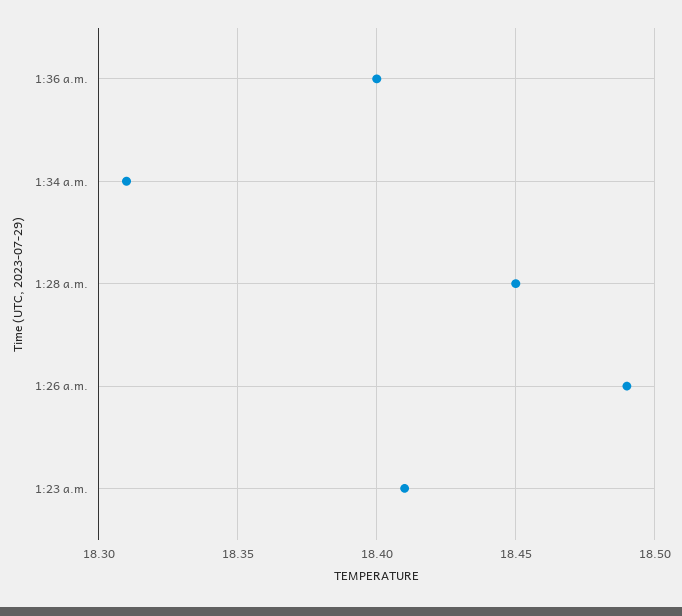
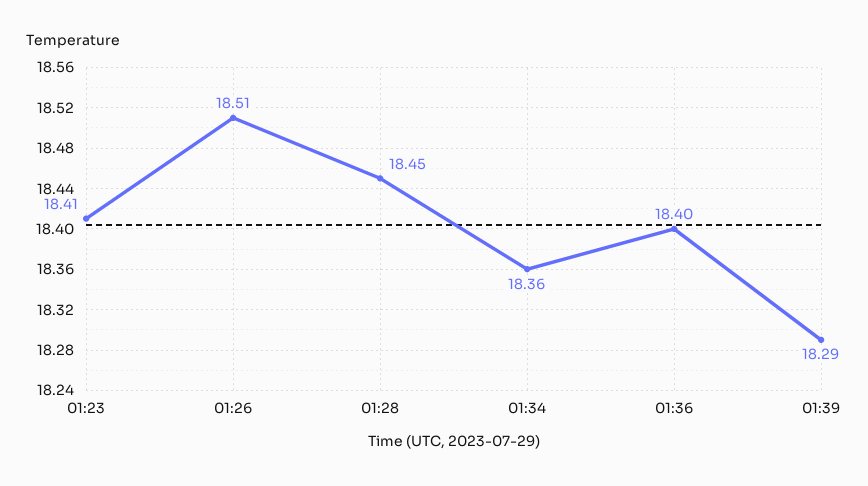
1:34 a.m.: 18.31 -> 18.36
1:26 a.m.: 18.49 -> 18.51
01:39: none -> 18.29

